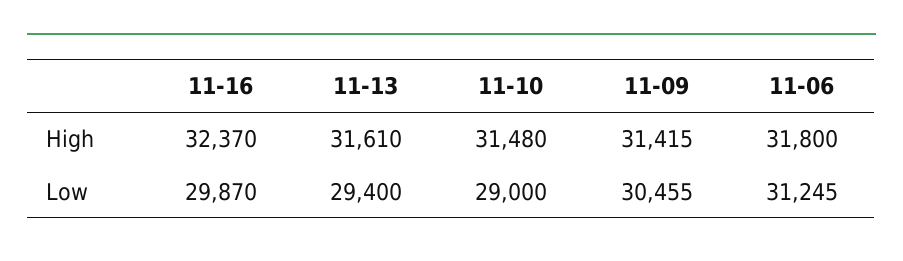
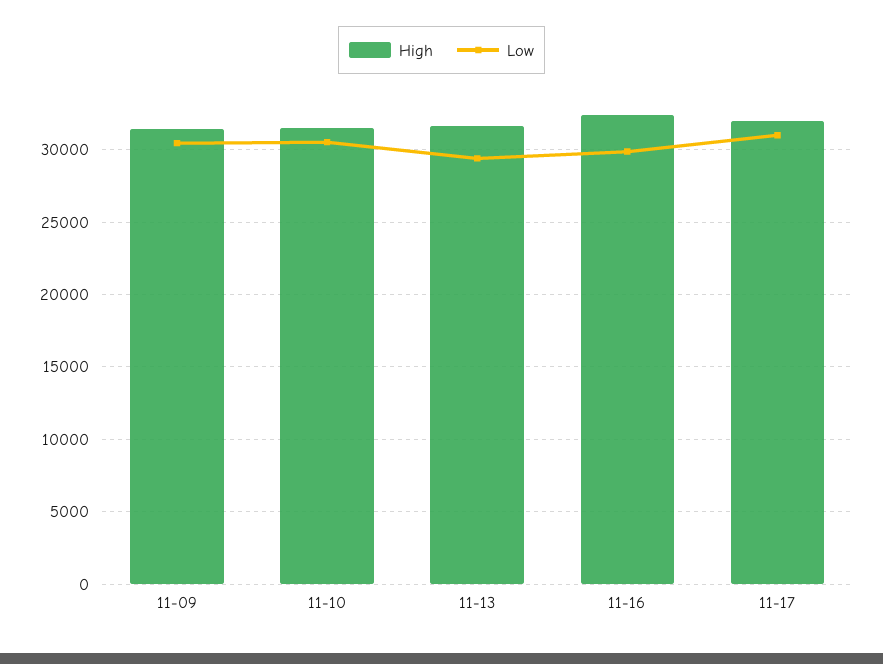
High, 11-06: 31800 -> none
Low, 11-10: 29000 -> 30500
Low, 11-06: 31245 -> none
High, 11-17: none -> 32000
Low, 11-17: none -> 31000

